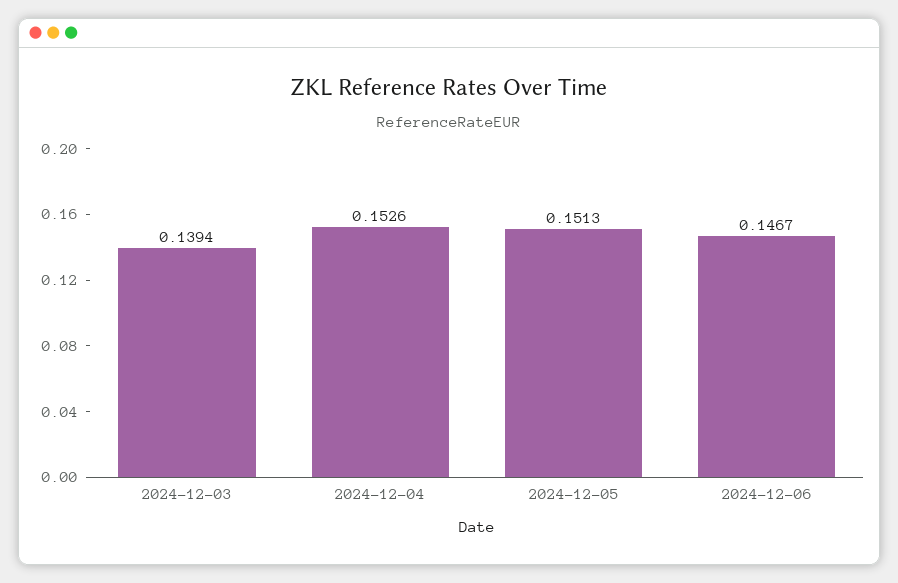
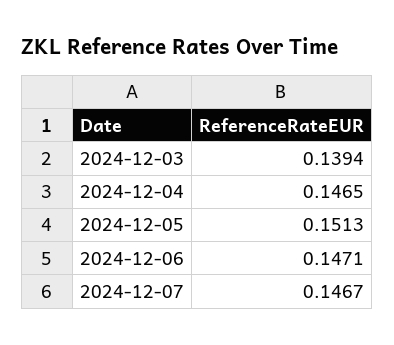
2024-12-04: 0.1526 -> 0.1465
2024-12-06: 0.1467 -> 0.1471
2024-12-07: none -> 0.1467

